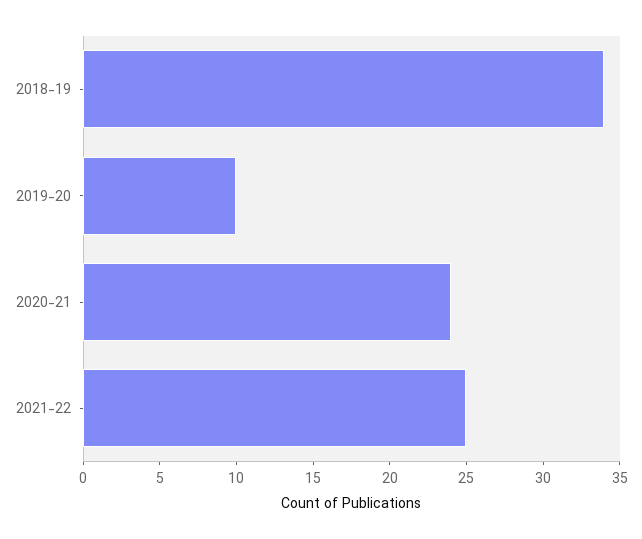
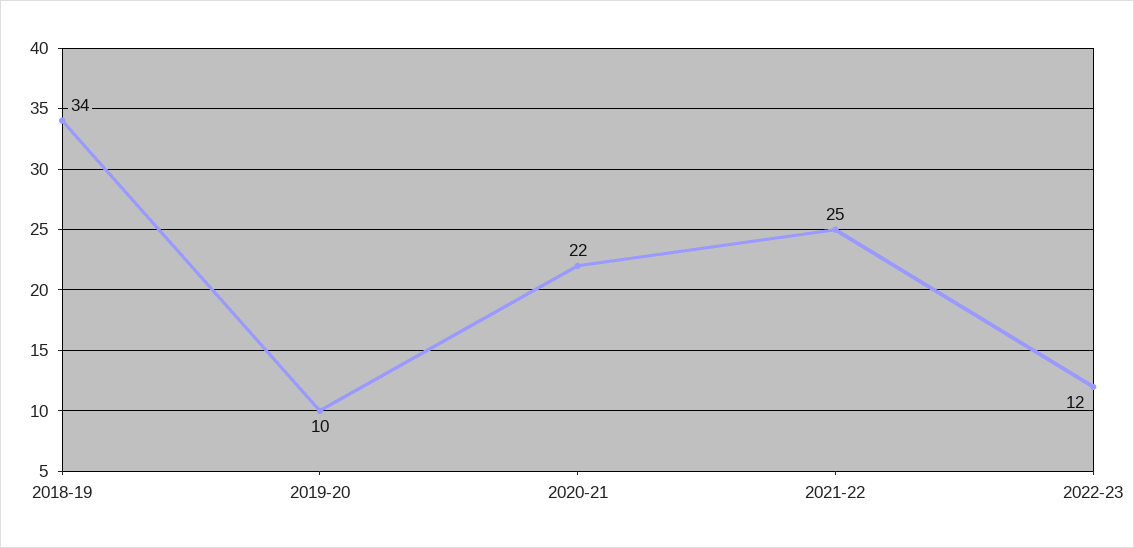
2020-21: 24 -> 22
2022-23: none -> 12

